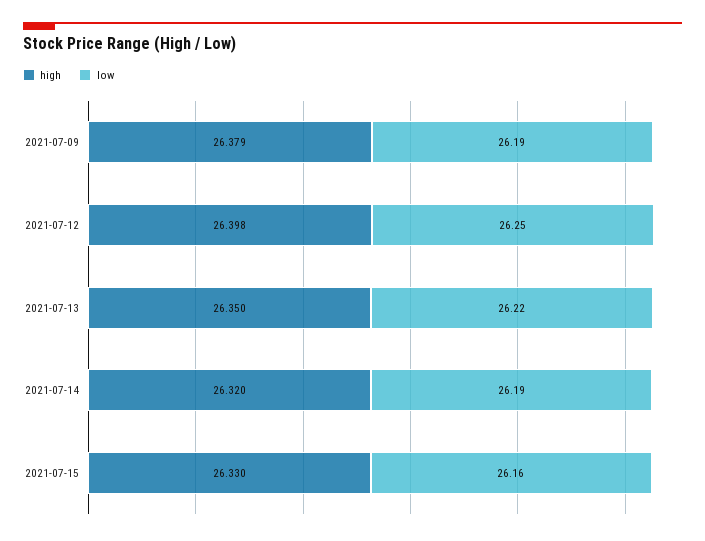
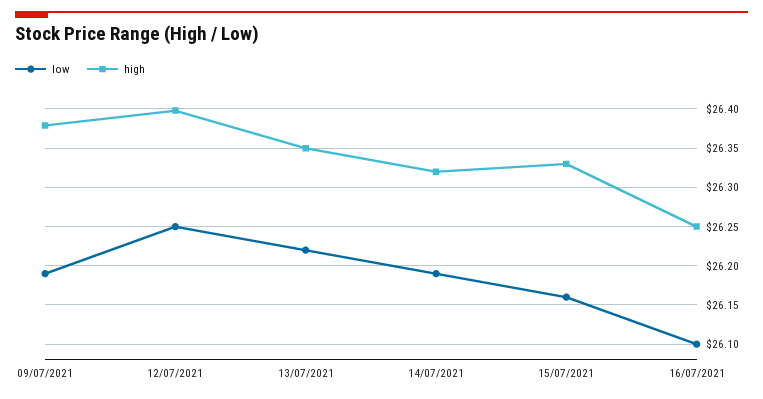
low, 16/07/2021: none -> 26.1
high, 16/07/2021: none -> 26.25

